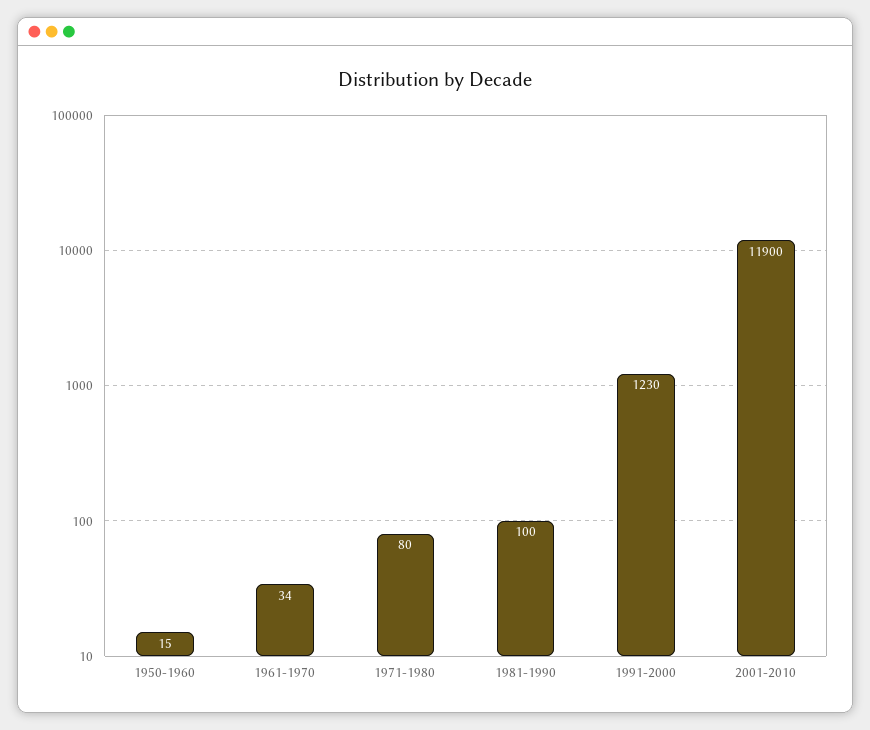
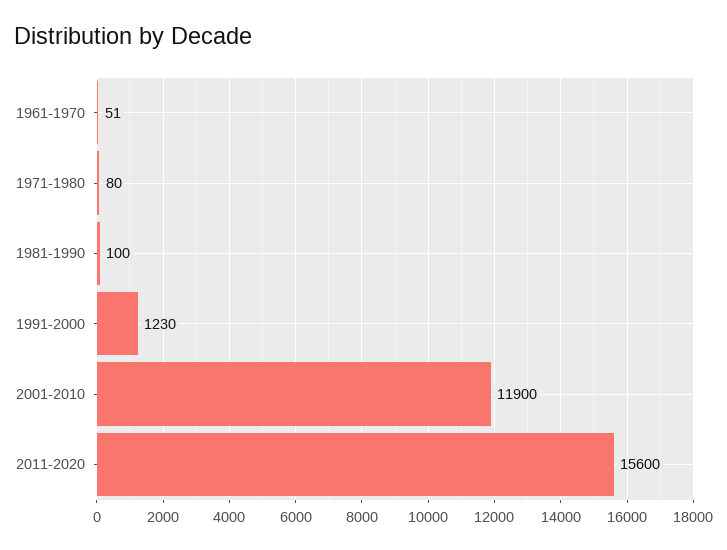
1950-1960: 15 -> none
1961-1970: 34 -> 51
2011-2020: none -> 15600

